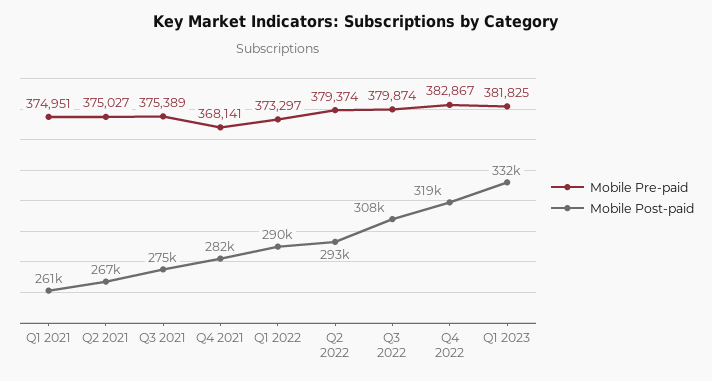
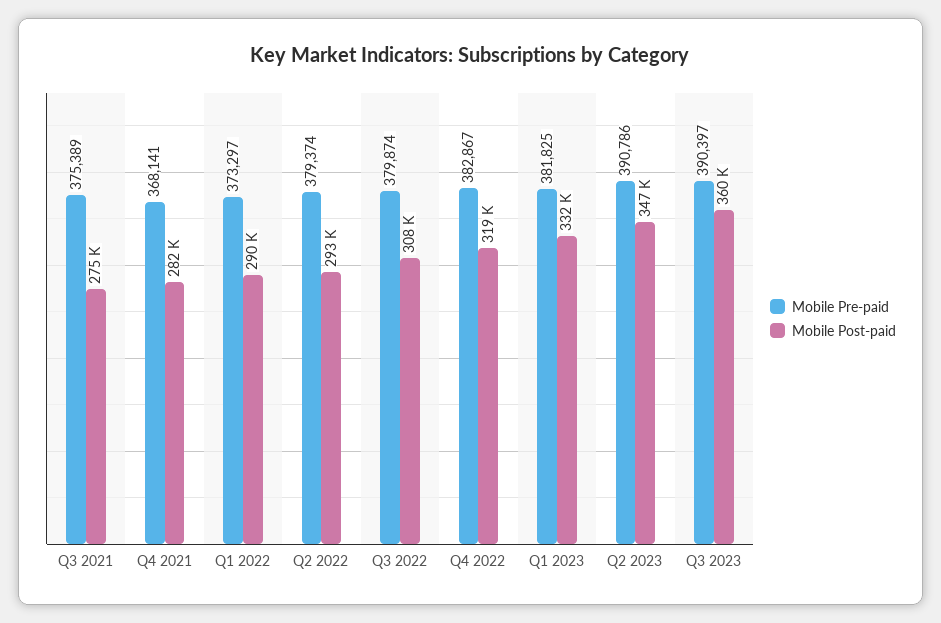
Mobile Pre-paid, Q1 2021: 374951 -> none
Mobile Post-paid, Q1 2021: 261000 -> none
Mobile Pre-paid, Q2 2021: 375027 -> none
Mobile Post-paid, Q2 2021: 267000 -> none
Mobile Pre-paid, Q2 2023: none -> 390786
Mobile Post-paid, Q2 2023: none -> 347000
Mobile Pre-paid, Q3 2023: none -> 390397
Mobile Post-paid, Q3 2023: none -> 360000

